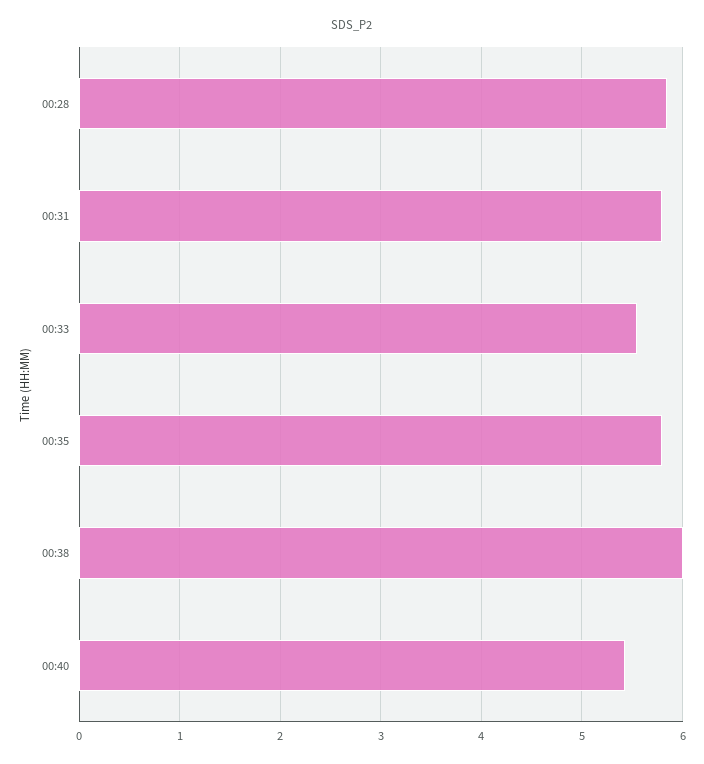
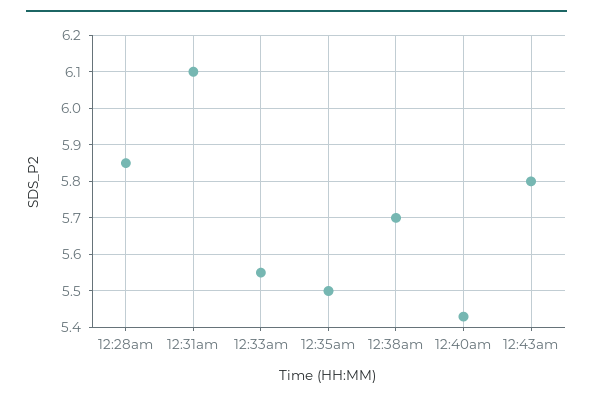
00:31: 5.8 -> 6.1
00:35: 5.8 -> 5.5
00:38: 6 -> 5.7
12:43am: none -> 5.8

